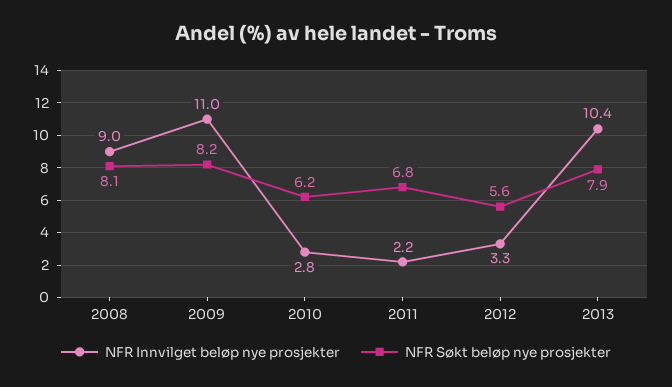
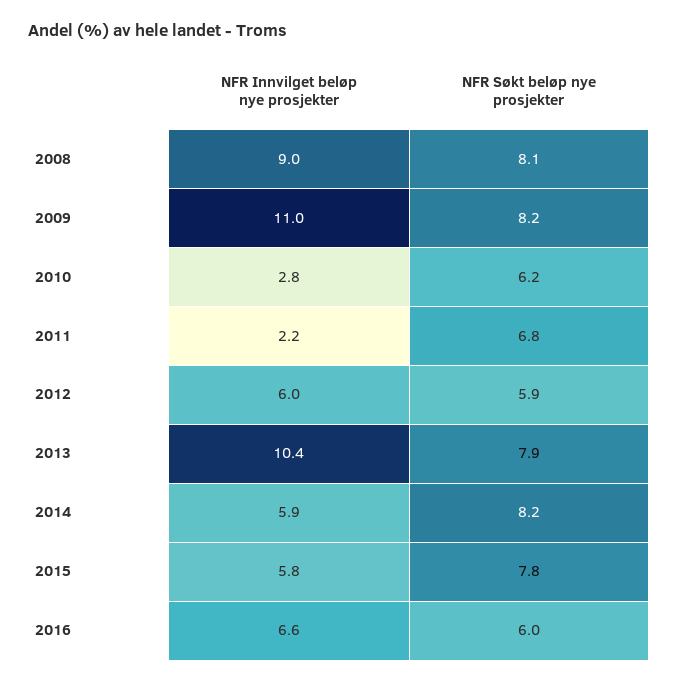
NFR Innvilget beløp nye prosjekter, 2012: 3.3 -> 6
NFR Søkt beløp nye prosjekter, 2012: 5.6 -> 5.9
NFR Innvilget beløp nye prosjekter, 2014: none -> 5.9
NFR Søkt beløp nye prosjekter, 2014: none -> 8.2
NFR Innvilget beløp nye prosjekter, 2015: none -> 5.8
NFR Søkt beløp nye prosjekter, 2015: none -> 7.8
NFR Innvilget beløp nye prosjekter, 2016: none -> 6.6
NFR Søkt beløp nye prosjekter, 2016: none -> 6

